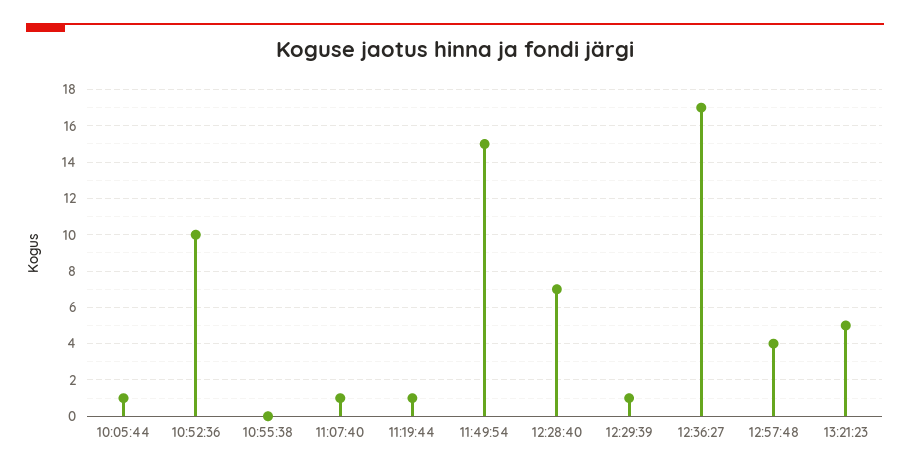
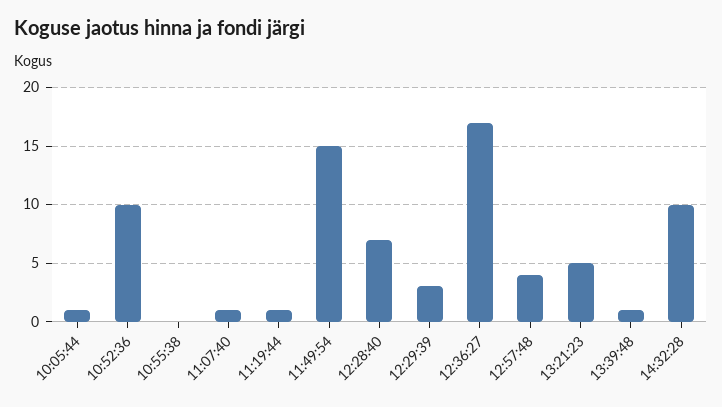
12:29:39: 1 -> 3
13:39:48: none -> 1
14:32:28: none -> 10

